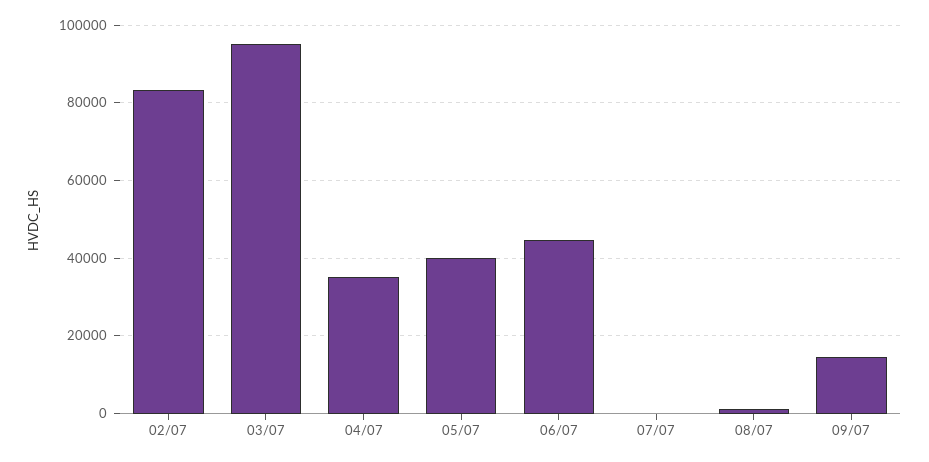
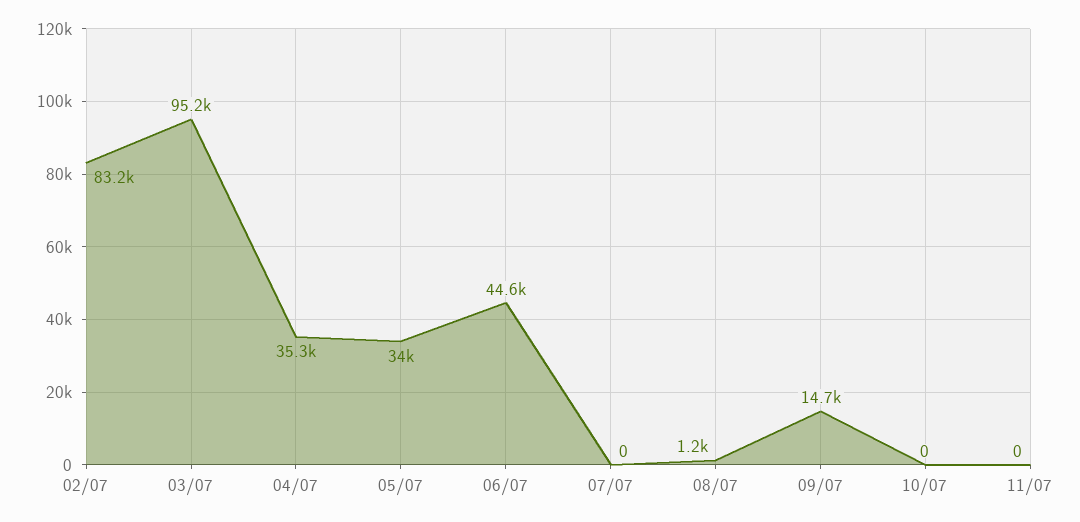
05/07: 40000 -> 34000
10/07: none -> 0
11/07: none -> 0

